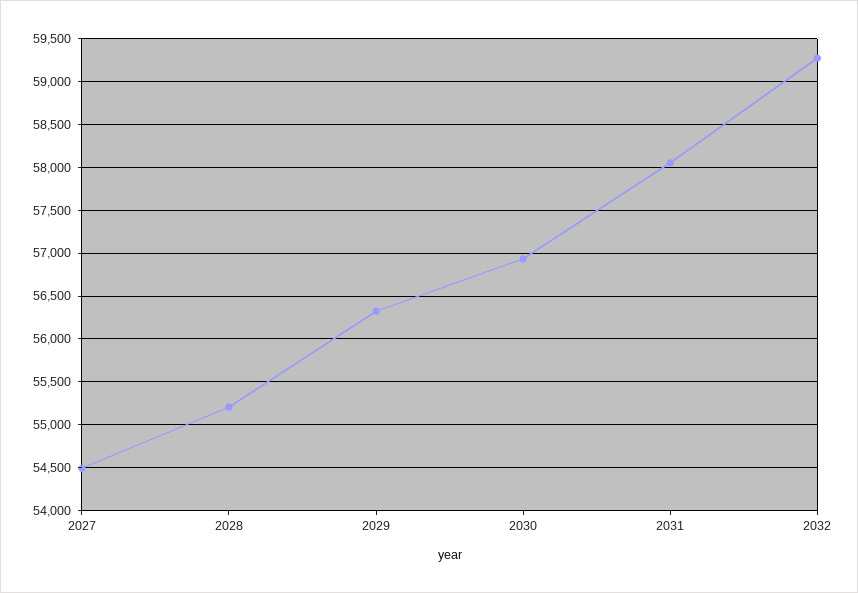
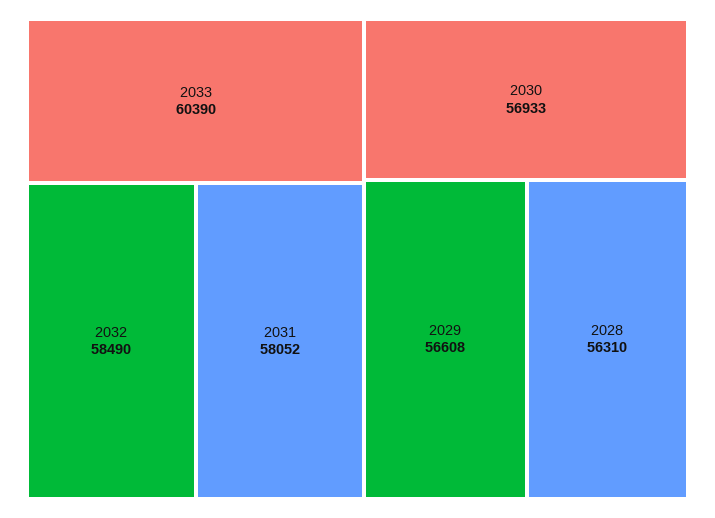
2027: 54500 -> none
2028: 55200 -> 56310
2029: 56300 -> 56608
2032: 59300 -> 58490
2033: none -> 60390

